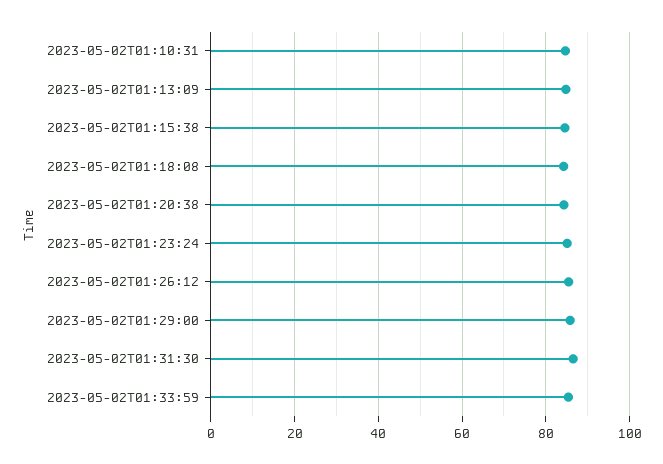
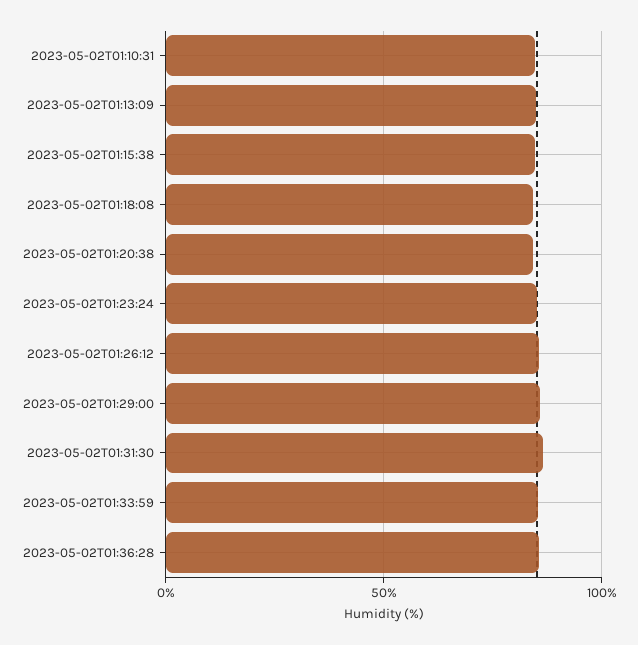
2023-05-02T01:36:28: none -> 85

